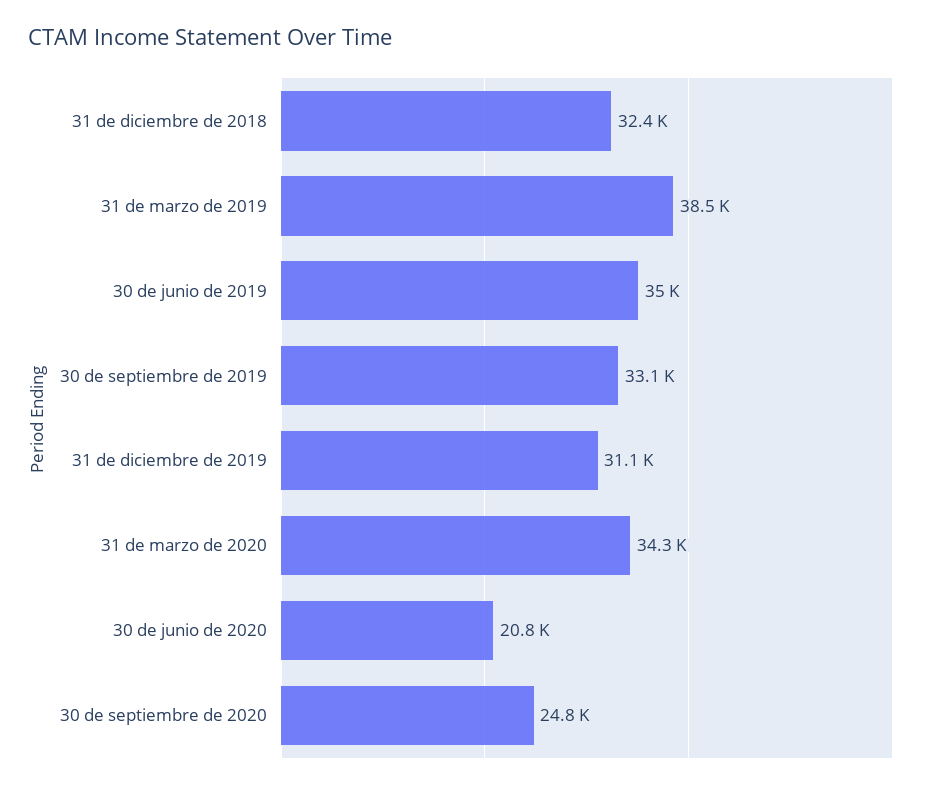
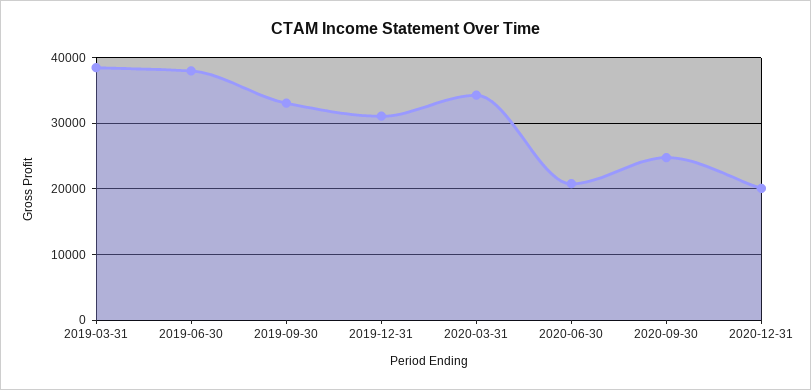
31 de diciembre de 2018: 32400 -> none
30 de junio de 2019: 35000 -> 38000
2020-12-31: none -> 20000

